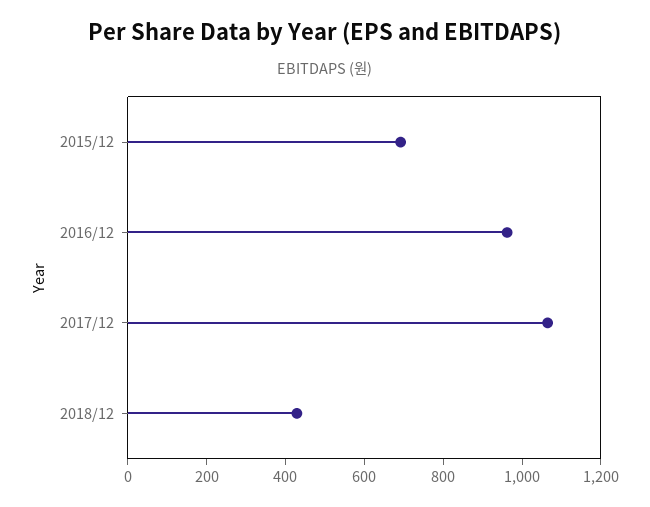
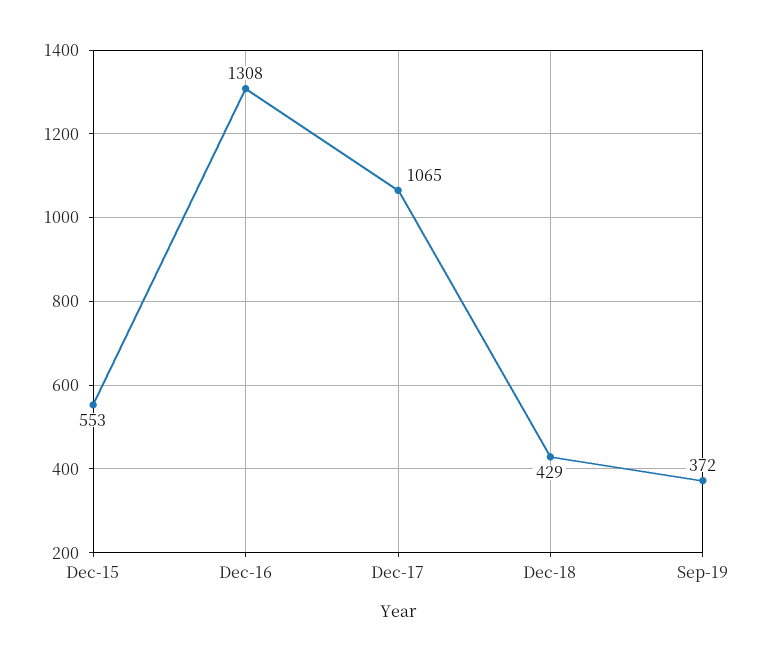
2015/12: 700 -> 553
2016/12: 950 -> 1308
Sep-19: none -> 372

